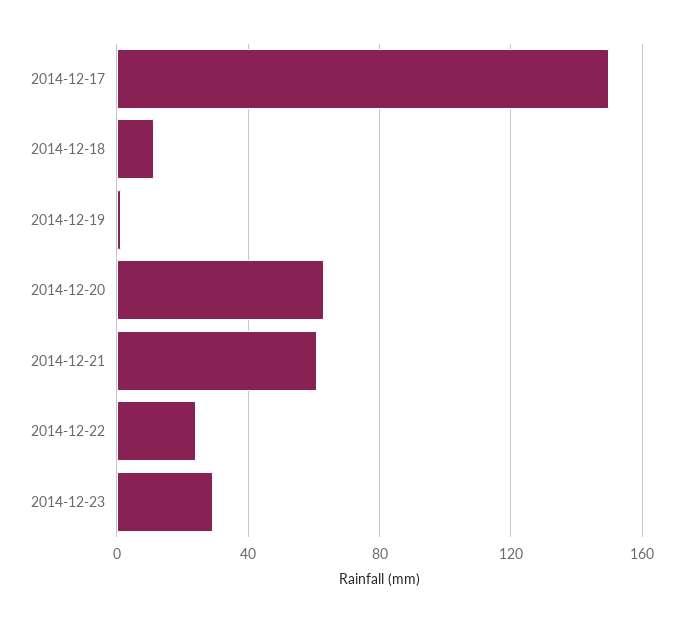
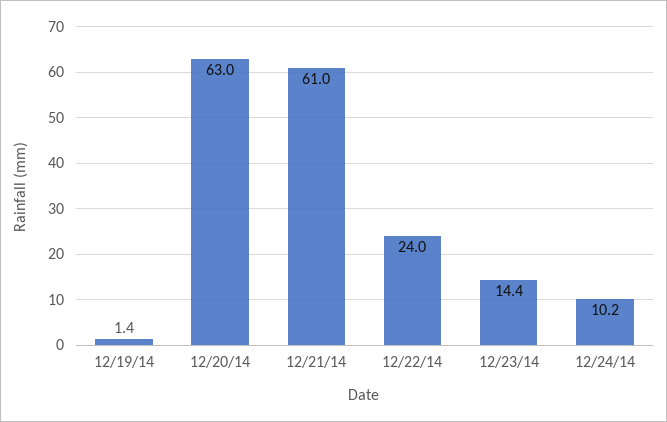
2014-12-17: 150 -> none
2014-12-18: 10 -> none
2014-12-23: 30 -> 14.4
12/24/14: none -> 10.2

